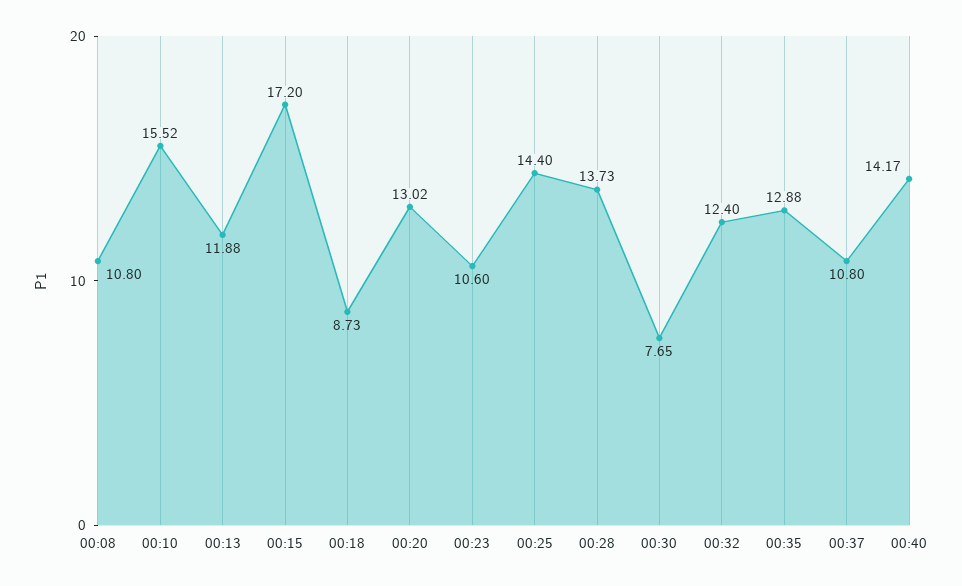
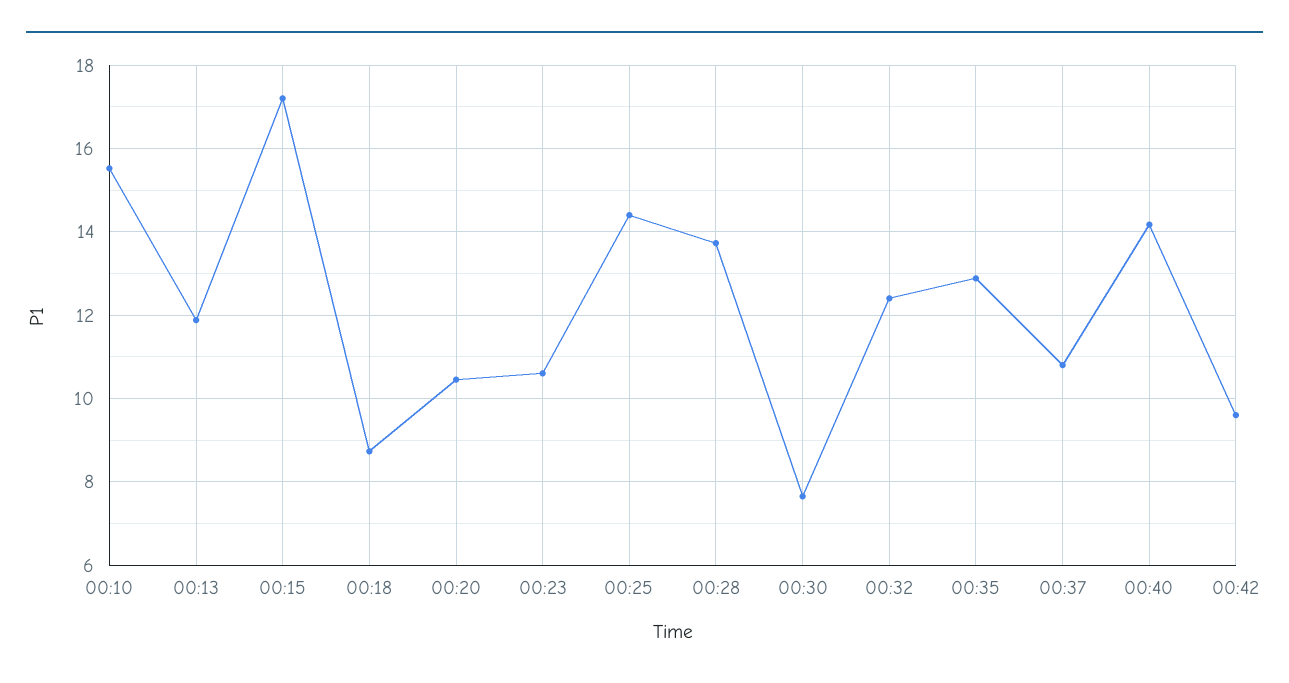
00:08: 10.8 -> none
00:20: 13.02 -> 10.4
00:42: none -> 9.6

